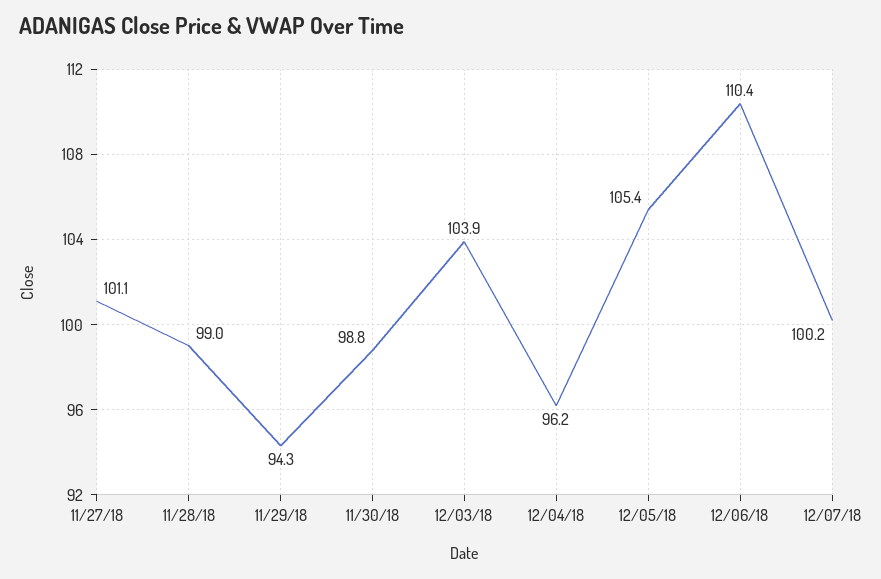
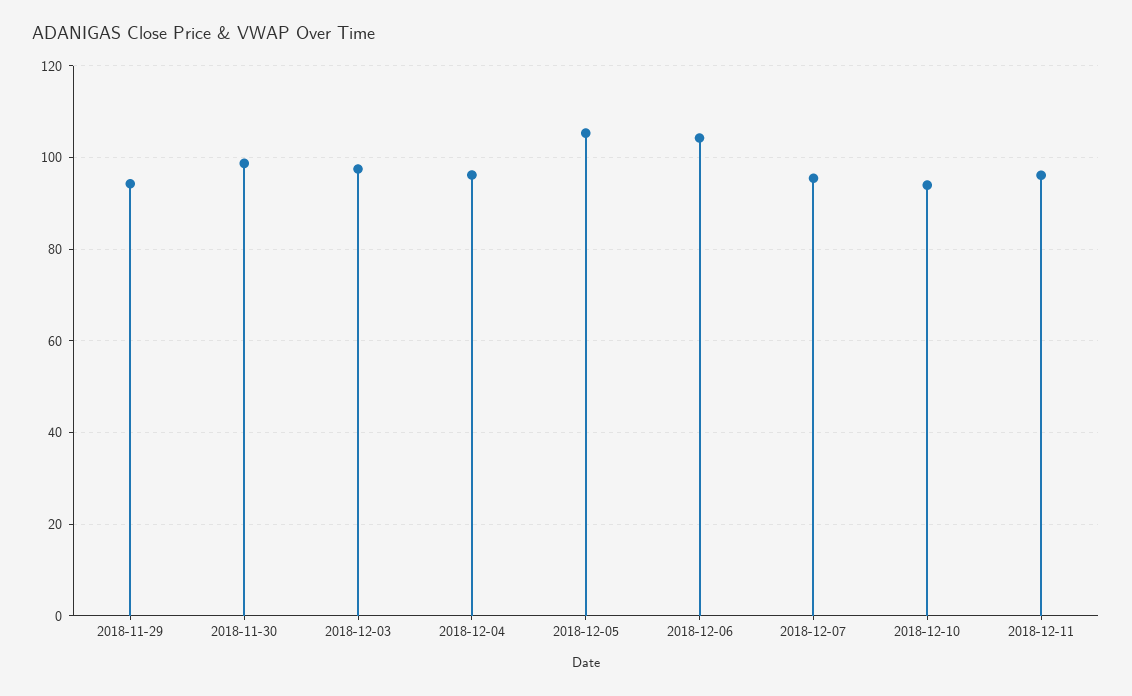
11/27/18: 101.1 -> none
11/28/18: 99 -> none
12/03/18: 103.9 -> 98
12/06/18: 110.4 -> 104
12/07/18: 100.2 -> 96
2018-12-10: none -> 94
2018-12-11: none -> 96

